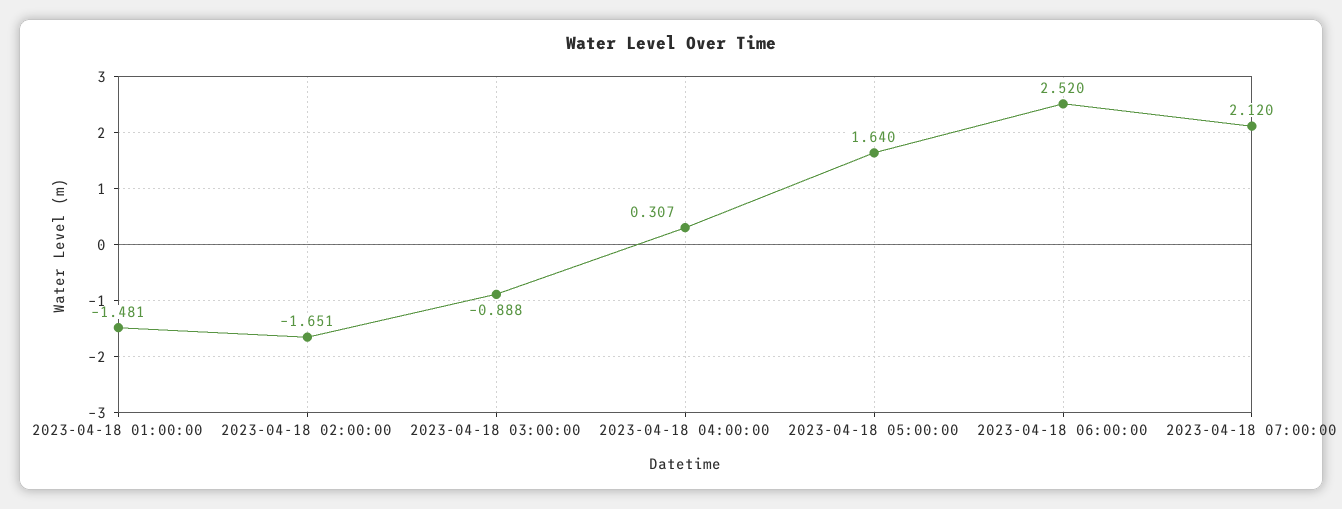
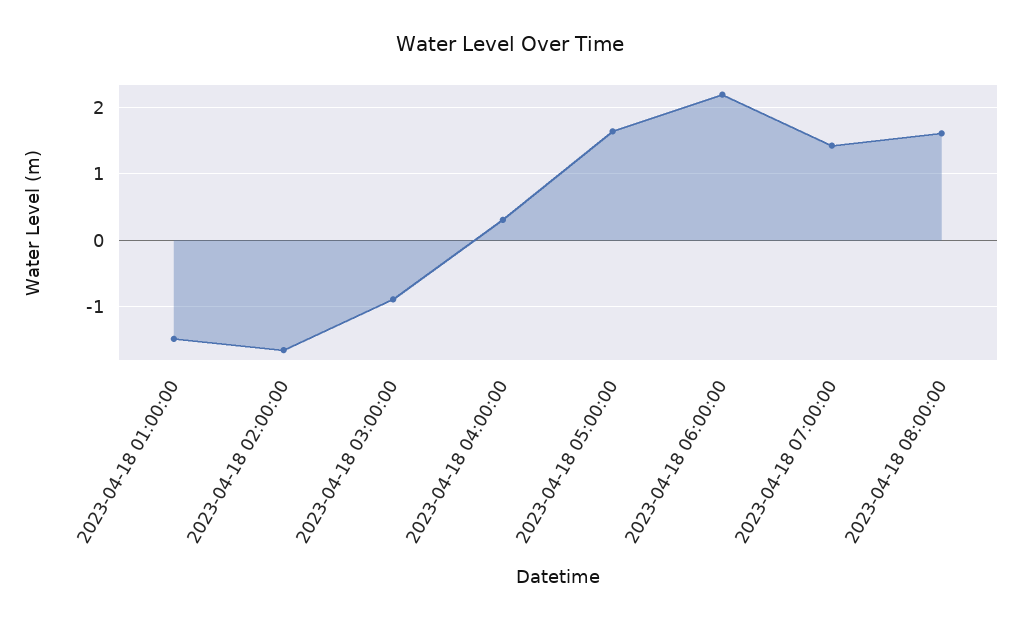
2023-04-18 06:00:00: 2.52 -> 2.2
2023-04-18 07:00:00: 2.12 -> 1.4
2023-04-18 08:00:00: none -> 1.6

